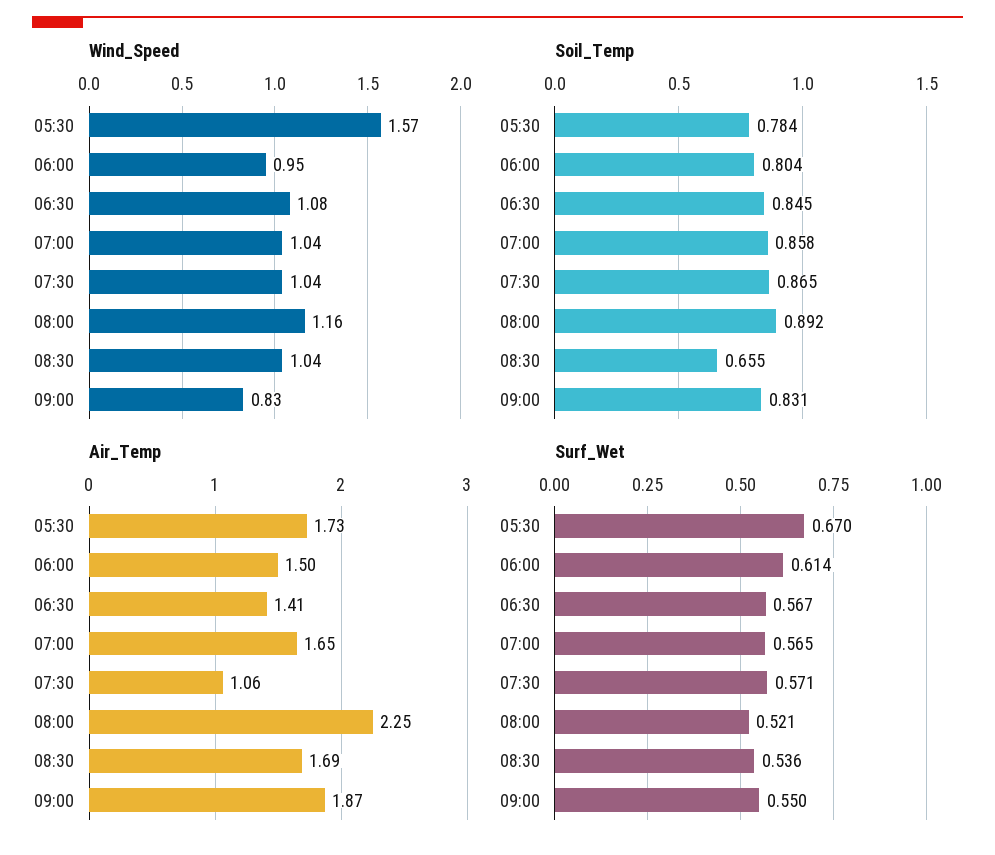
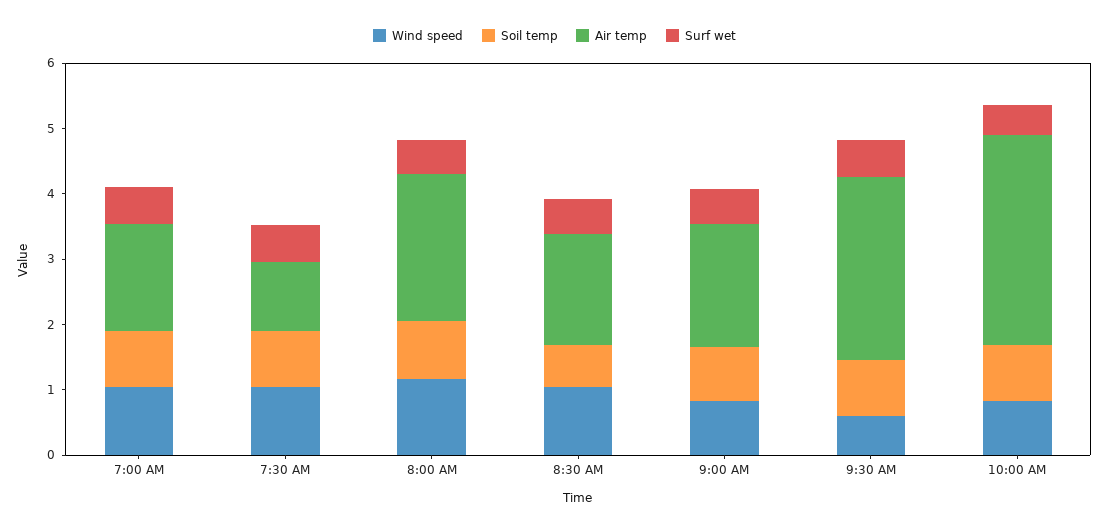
Wind_Speed, 05:30: 1.57 -> none
Wind_Speed, 06:00: 0.95 -> none
Wind_Speed, 06:30: 1.08 -> none
Soil_Temp, 05:30: 0.784 -> none
Soil_Temp, 06:00: 0.804 -> none
Soil_Temp, 06:30: 0.845 -> none
Air_Temp, 05:30: 1.73 -> none
Air_Temp, 06:00: 1.5 -> none
Air_Temp, 06:30: 1.41 -> none
Surf_Wet, 05:30: 0.67 -> none
Surf_Wet, 06:00: 0.614 -> none
Surf_Wet, 06:30: 0.567 -> none
Wind_Speed, 9:30 AM: none -> 0.6
Soil_Temp, 9:30 AM: none -> 0.8
Air_Temp, 9:30 AM: none -> 2.8
Surf_Wet, 9:30 AM: none -> 0.6
Wind_Speed, 10:00 AM: none -> 0.8
Soil_Temp, 10:00 AM: none -> 0.8
Air_Temp, 10:00 AM: none -> 3.2
Surf_Wet, 10:00 AM: none -> 0.4

